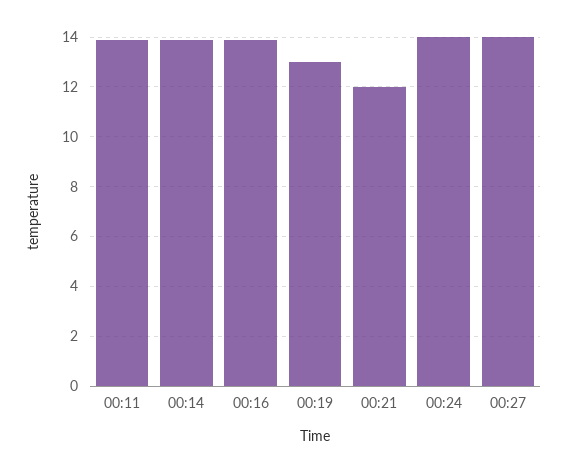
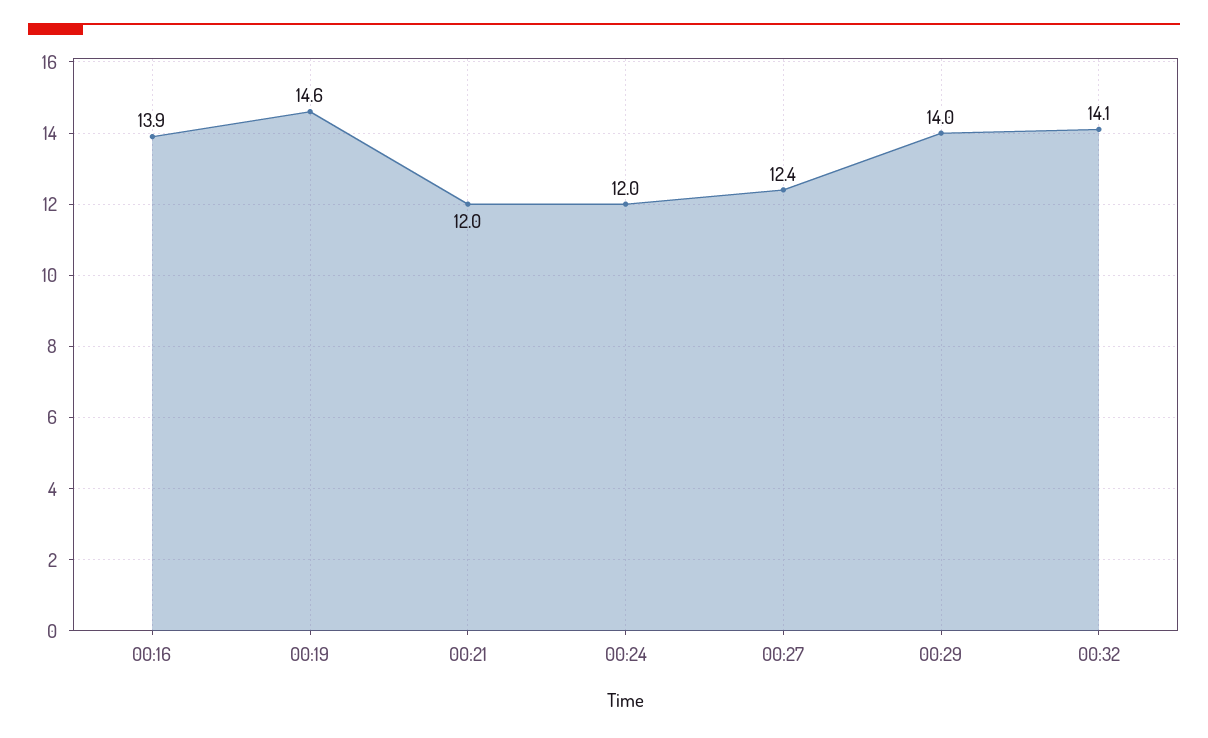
00:11: 14 -> none
00:14: 14 -> none
00:19: 13 -> 14.6
00:24: 14 -> 12
00:27: 14 -> 12.4
00:29: none -> 14
00:32: none -> 14.1

